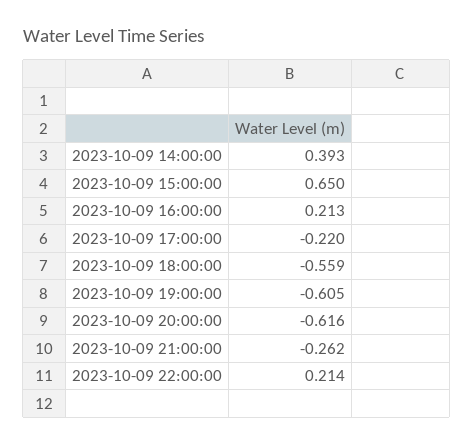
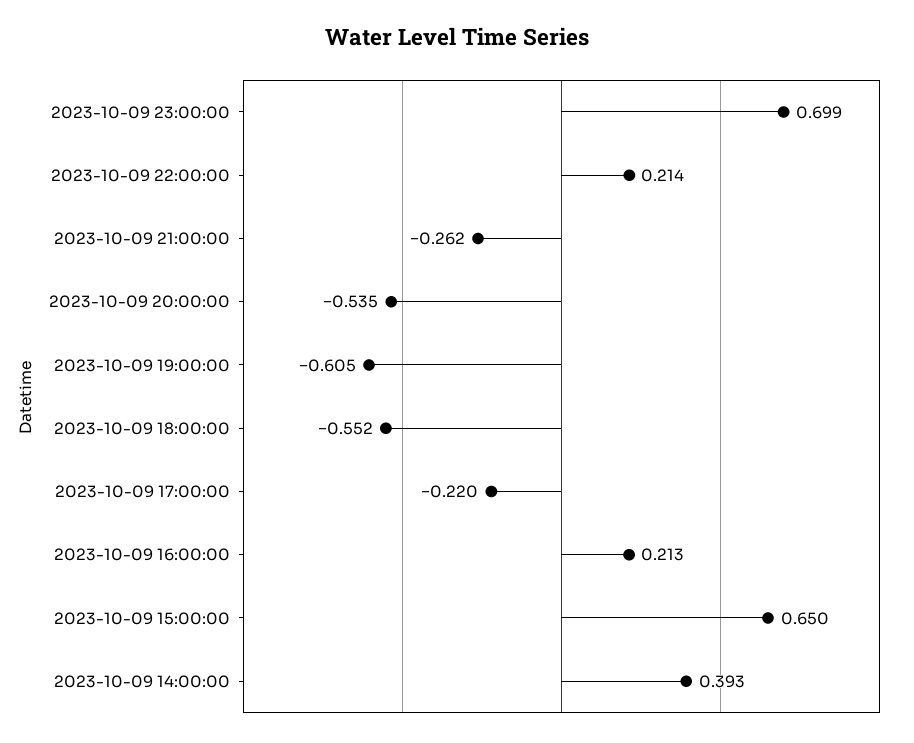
2023-10-09 18:00:00: -0.559 -> -0.552
2023-10-09 20:00:00: -0.616 -> -0.535
2023-10-09 23:00:00: none -> 0.699

